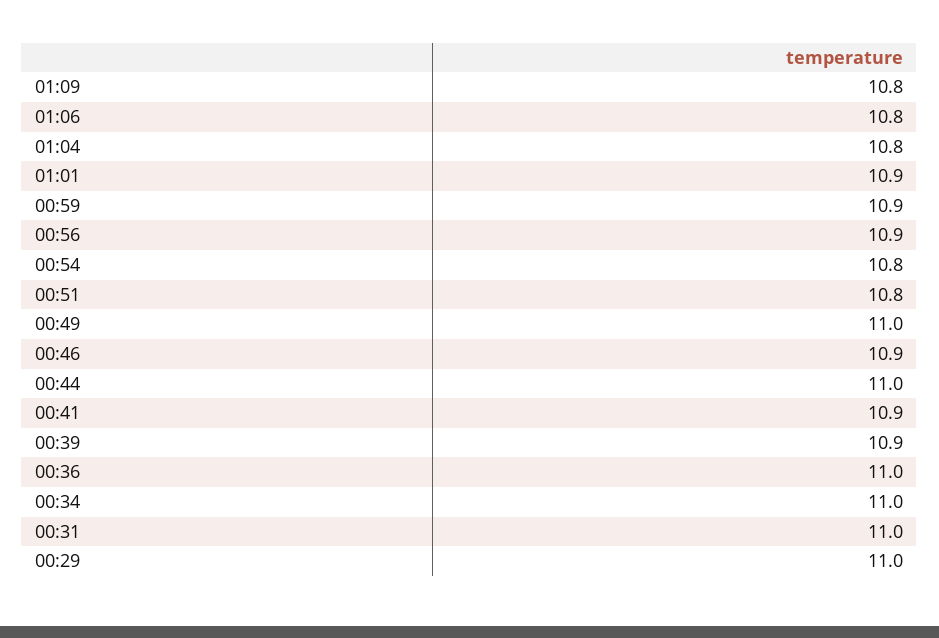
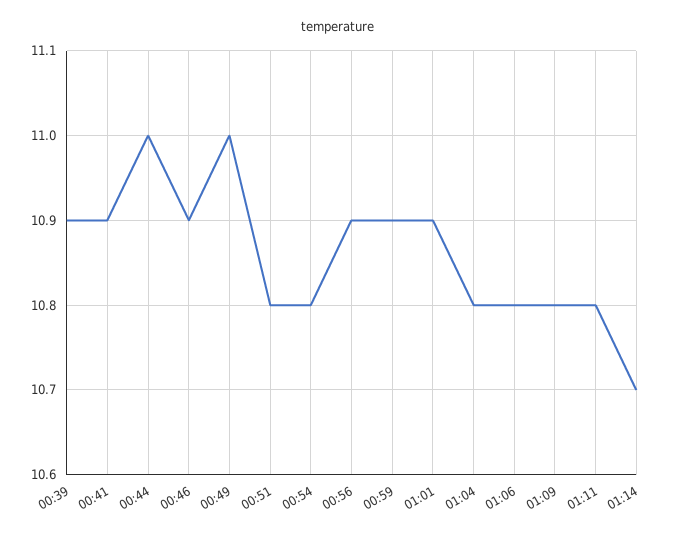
00:36: 11 -> none
00:34: 11 -> none
00:31: 11 -> none
00:29: 11 -> none
01:11: none -> 10.8
01:14: none -> 10.7

